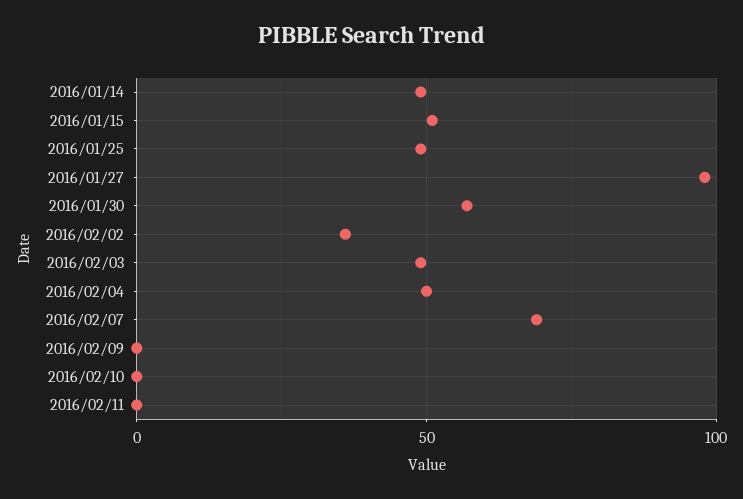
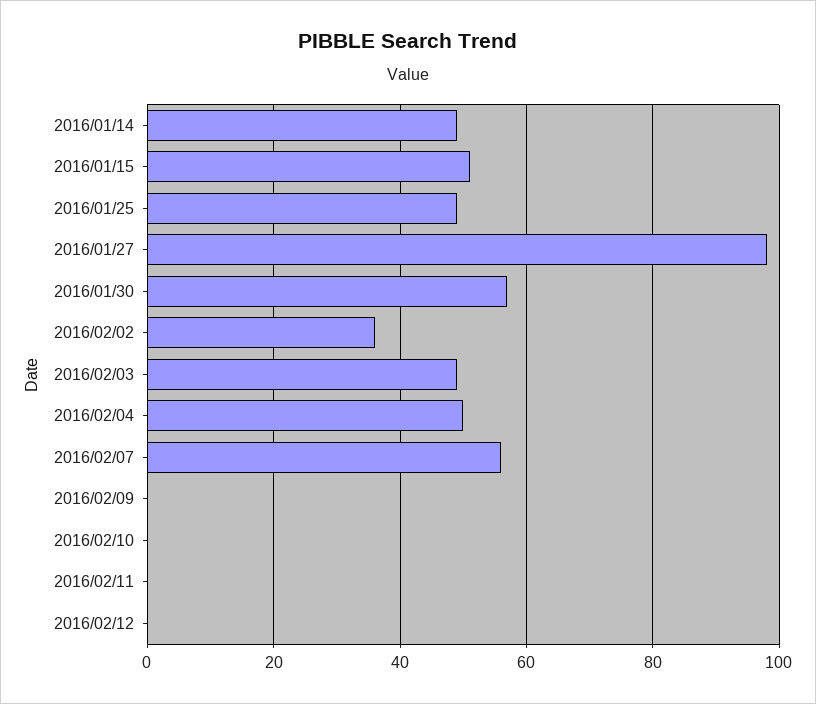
2016/02/07: 70 -> 55
2016/02/12: none -> 0

